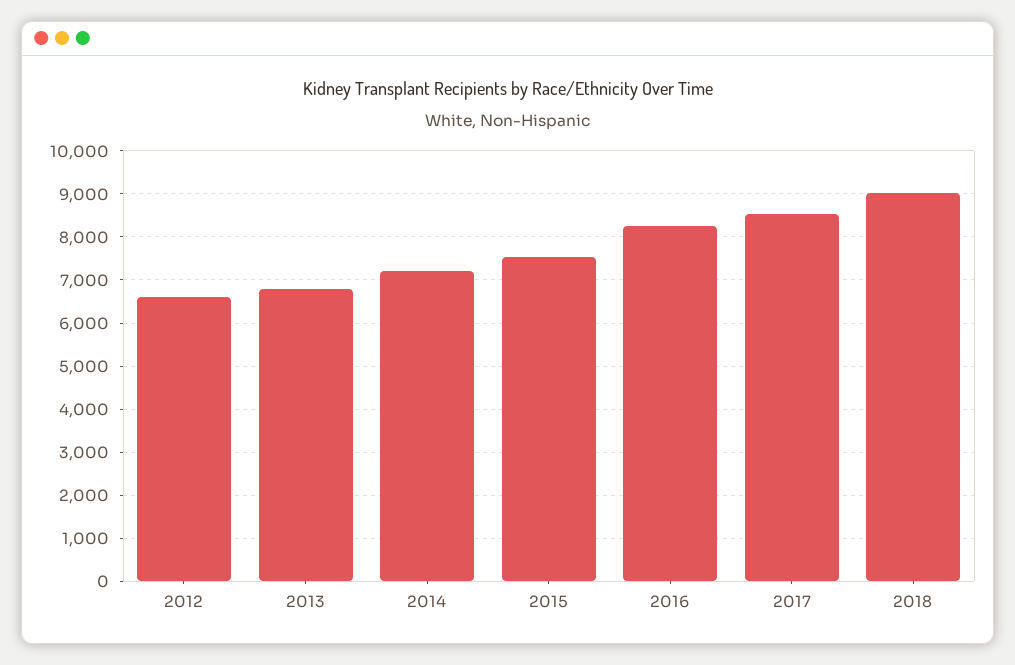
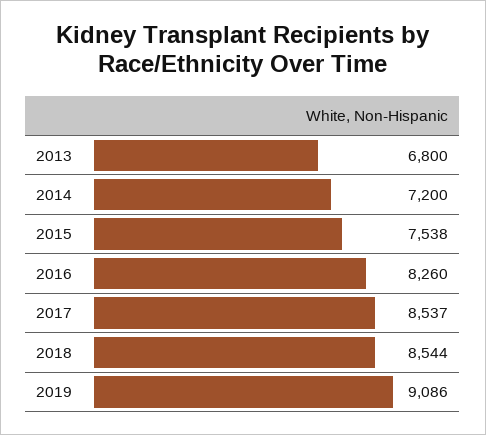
2012: 6600 -> none
2018: 9000 -> 8544
2019: none -> 9086

